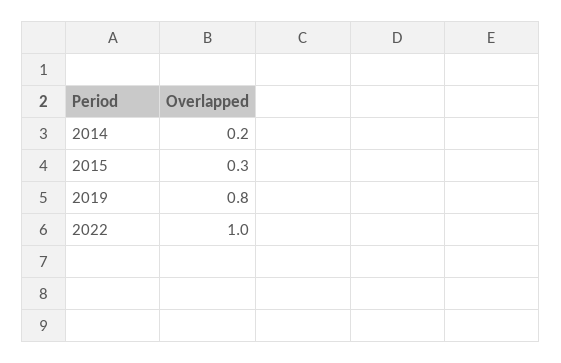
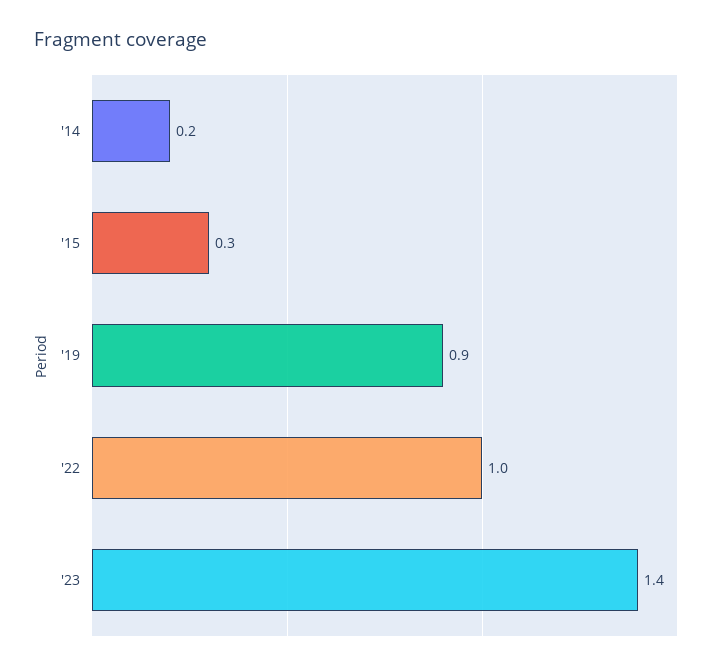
2019: 0.8 -> 0.9
'23: none -> 1.4

